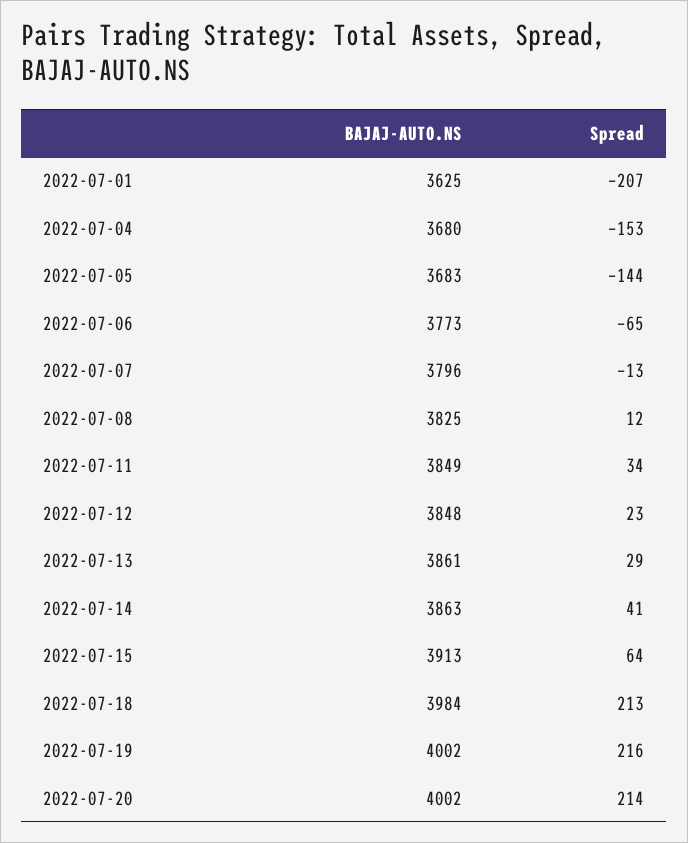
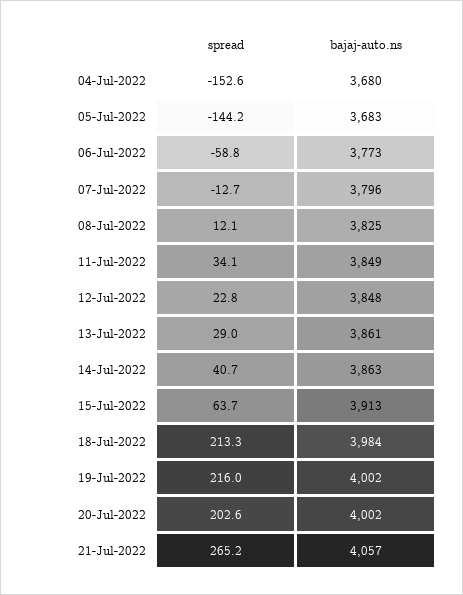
BAJAJ-AUTO.NS, 2022-07-01: 3625 -> none
Spread, 2022-07-01: -207 -> none
Spread, 2022-07-06: -65 -> -58.8
Spread, 2022-07-20: 214 -> 202.6
Spread, 21-Jul-2022: none -> 265.2
BAJAJ-AUTO.NS, 21-Jul-2022: none -> 4057

